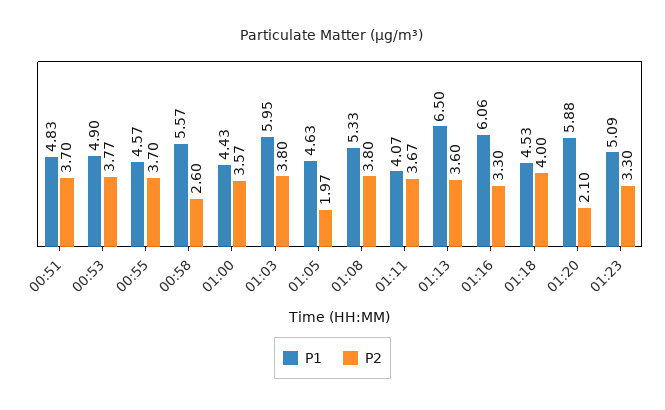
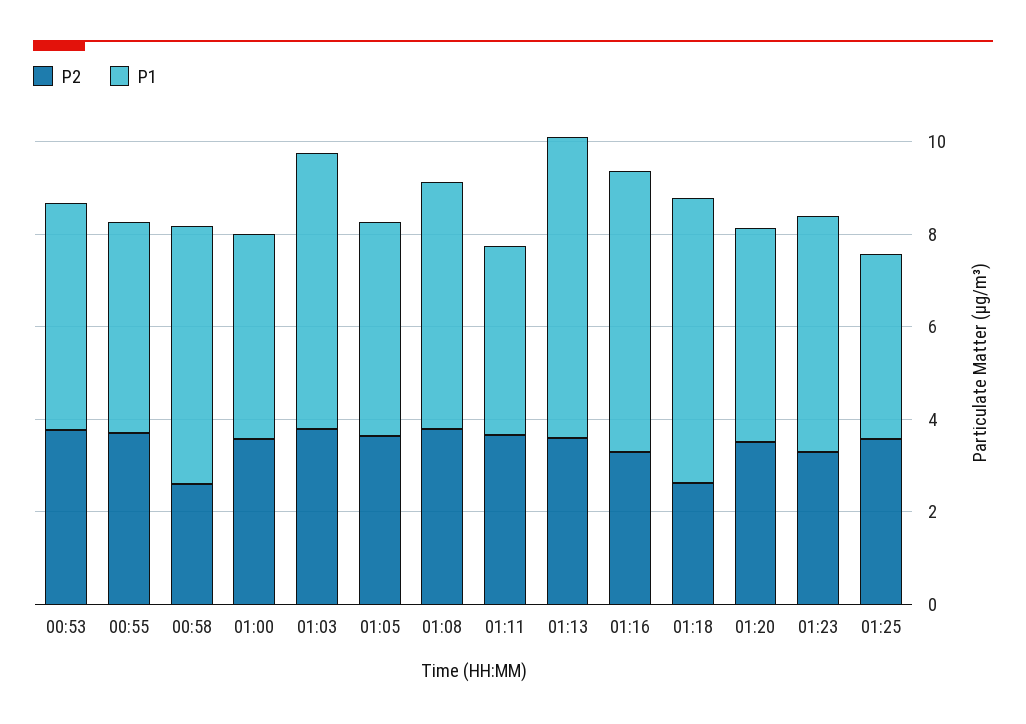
P1, 00:51: 4.83 -> none
P2, 00:51: 3.7 -> none
P2, 01:05: 1.97 -> 3.5
P1, 01:18: 4.53 -> 6
P2, 01:18: 4 -> 2.5
P1, 01:20: 5.88 -> 4.5
P2, 01:20: 2.1 -> 3.5
P2, 01:25: none -> 3.5
P1, 01:25: none -> 4

